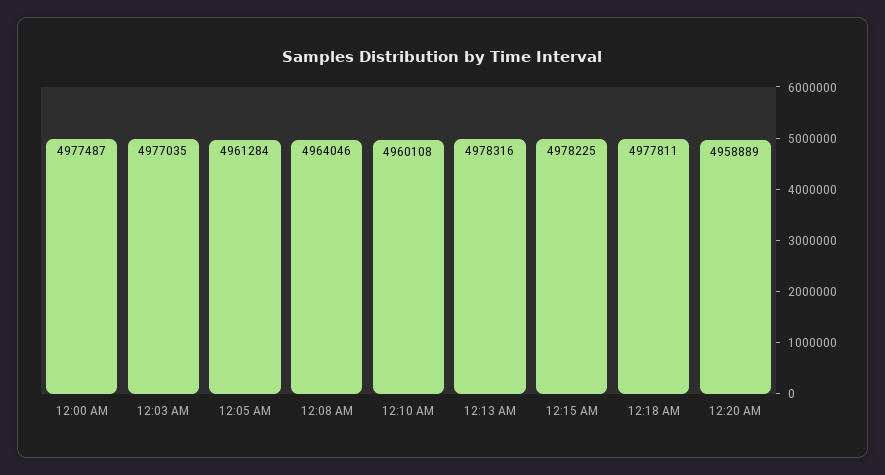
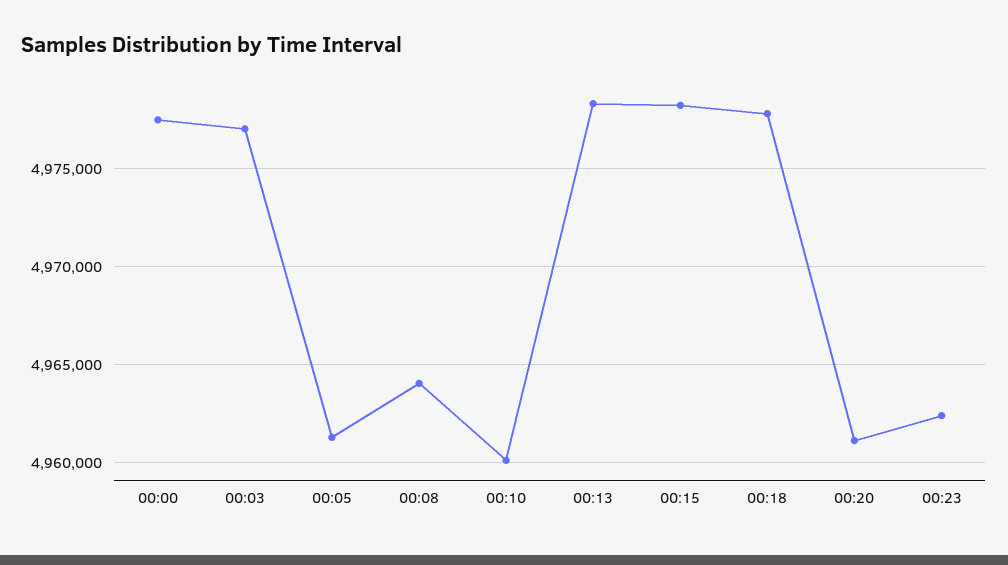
12:20 AM: 4958889 -> 4961000
00:23: none -> 4962500

